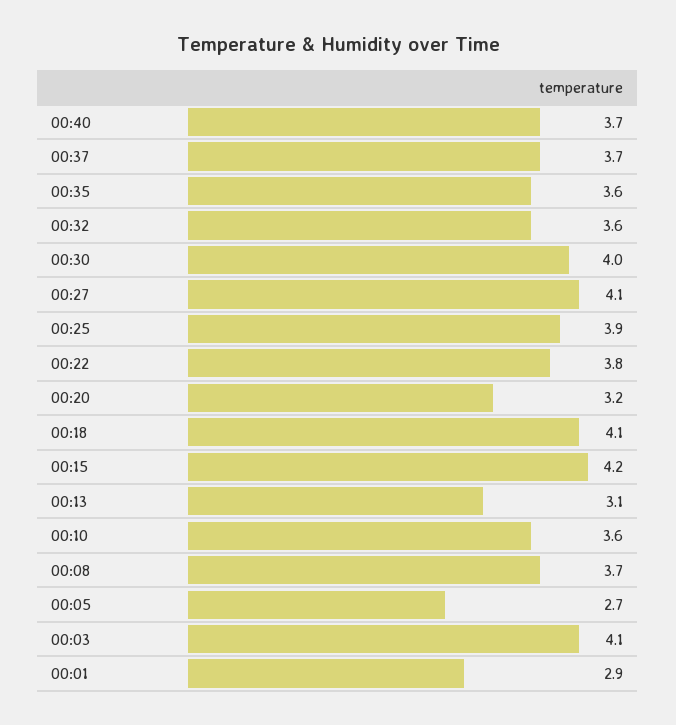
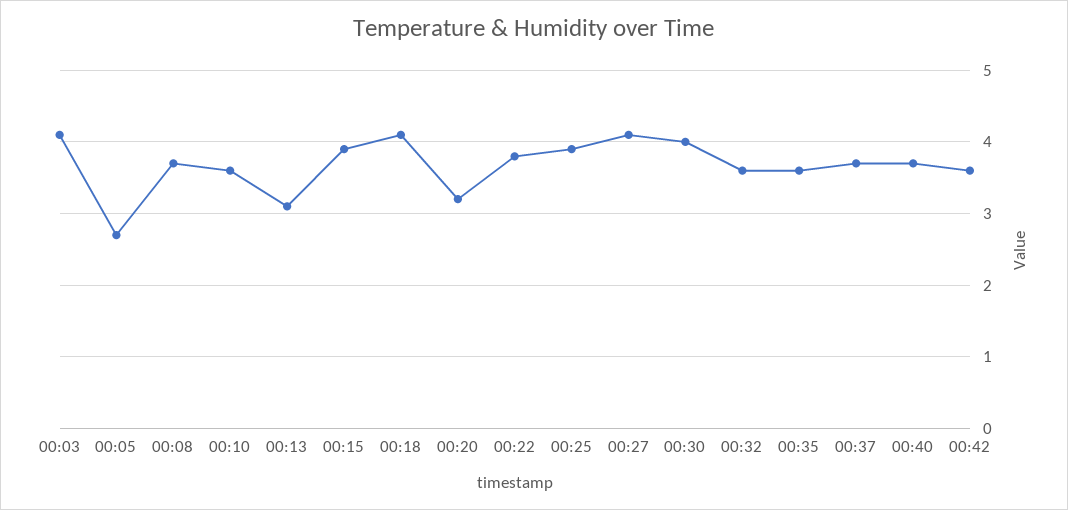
00:15: 4.2 -> 3.9
00:01: 2.9 -> none
00:42: none -> 3.6

